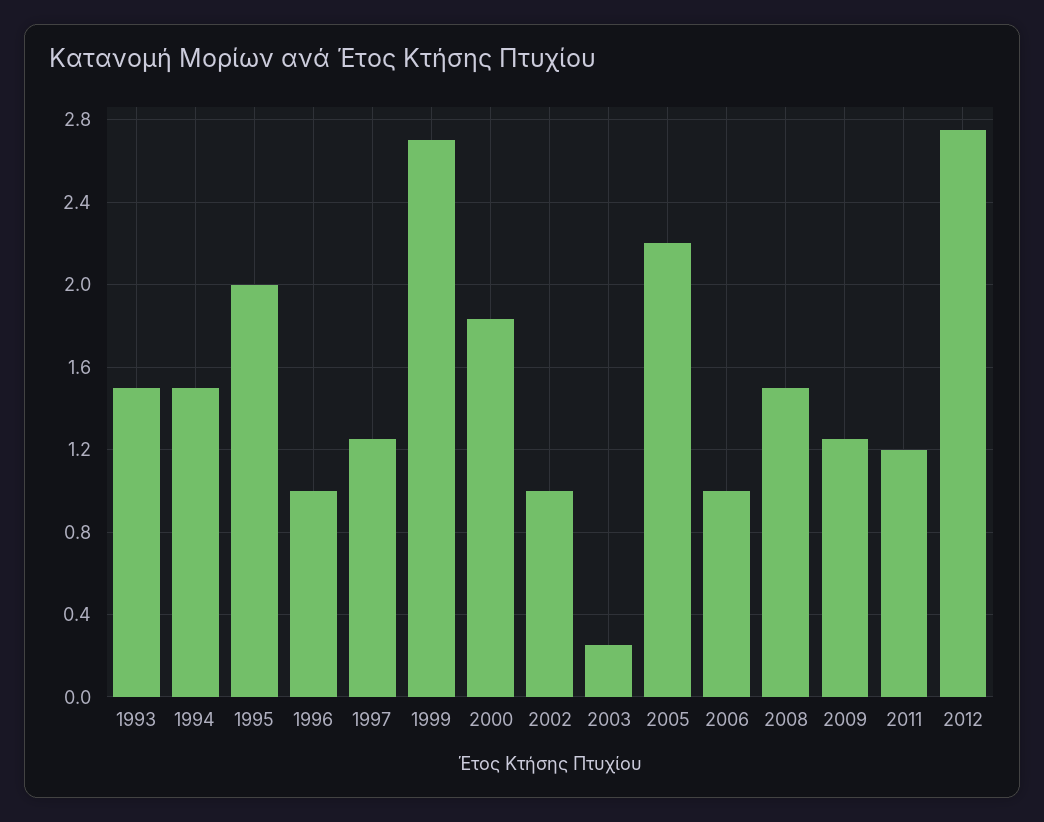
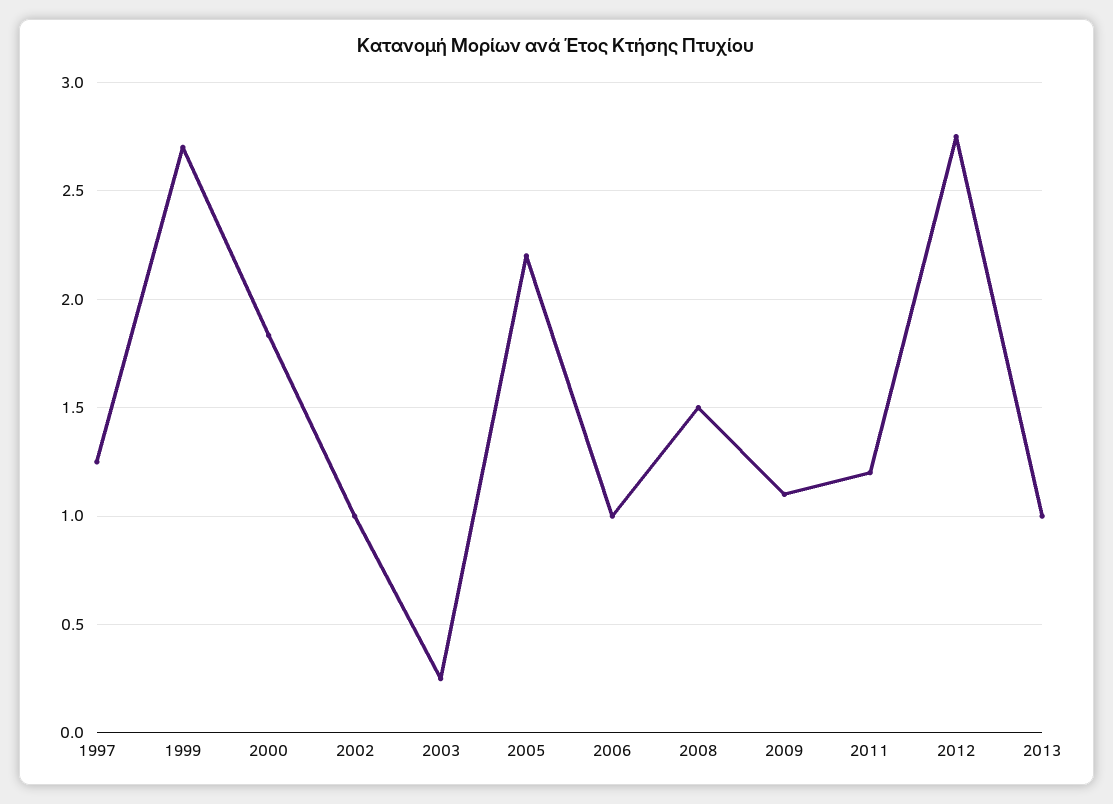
1993: 1.5 -> none
1994: 1.5 -> none
1995: 2 -> none
1996: 1 -> none
2009: 1.25 -> 1.1
2013: none -> 1

